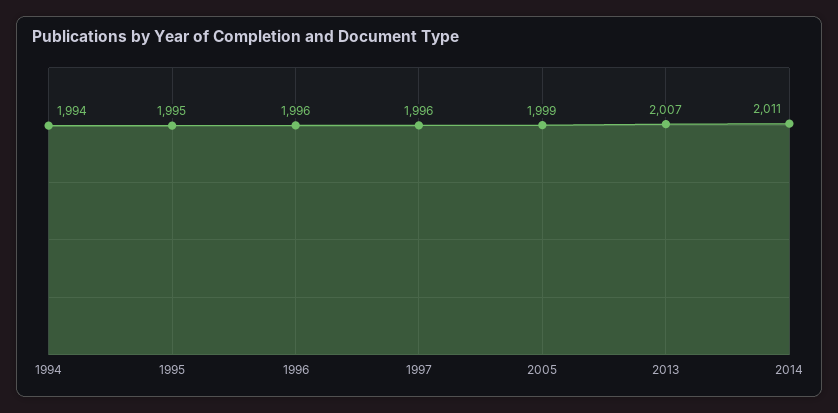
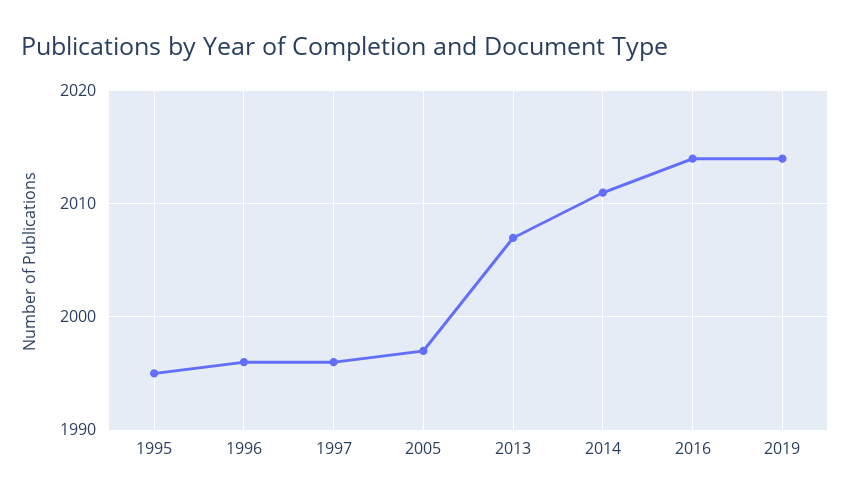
1994: 1994 -> none
2005: 1999 -> 1997
2016: none -> 2014
2019: none -> 2014

